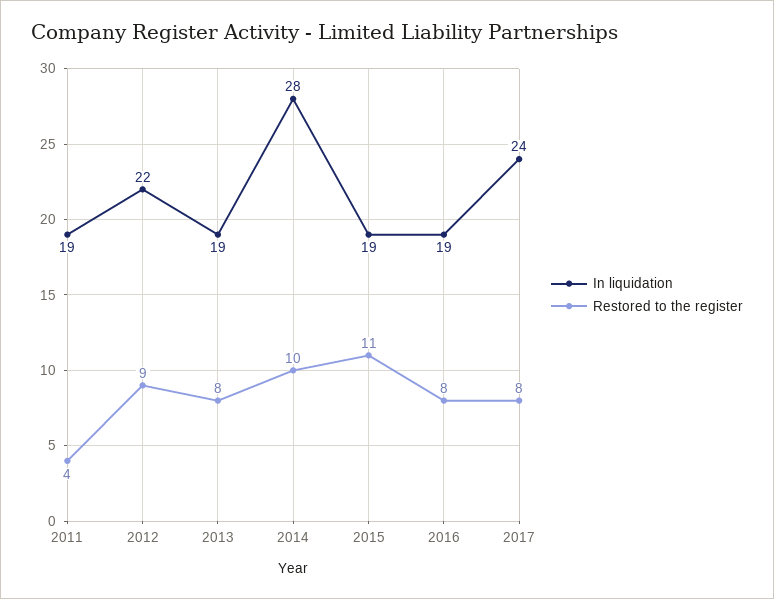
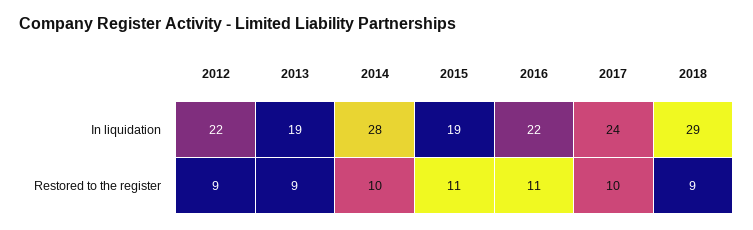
In liquidation, 2011: 19 -> none
Restored to the register, 2011: 4 -> none
Restored to the register, 2013: 8 -> 9
In liquidation, 2016: 19 -> 22
Restored to the register, 2016: 8 -> 11
Restored to the register, 2017: 8 -> 10
In liquidation, 2018: none -> 29
Restored to the register, 2018: none -> 9

